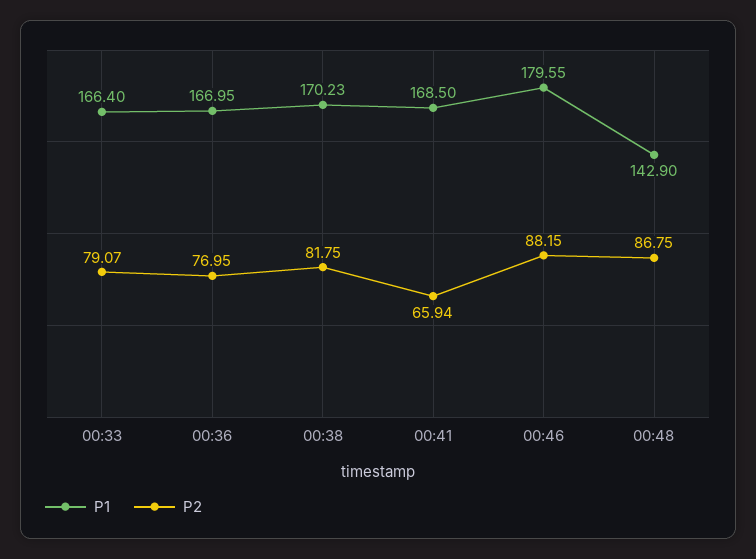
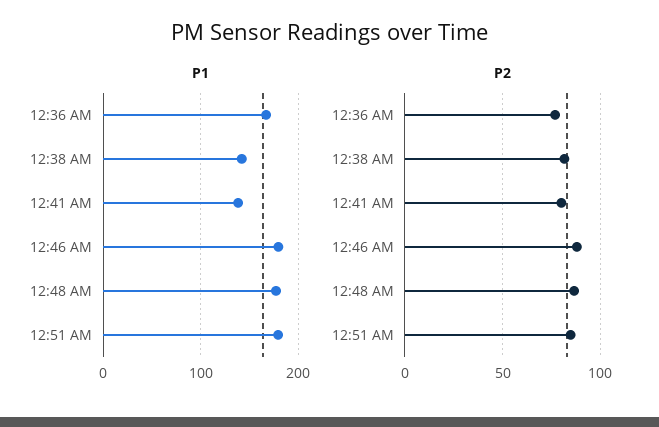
P1, 00:33: 166.4 -> none
P2, 00:33: 79.07 -> none
P1, 00:38: 170.23 -> 140
P1, 00:41: 168.5 -> 140
P2, 00:41: 65.94 -> 80
P1, 00:48: 142.9 -> 180
P1, 12:51 AM: none -> 180
P2, 12:51 AM: none -> 85

